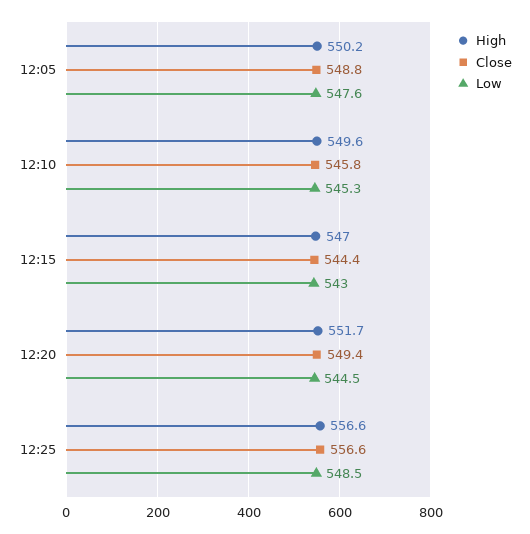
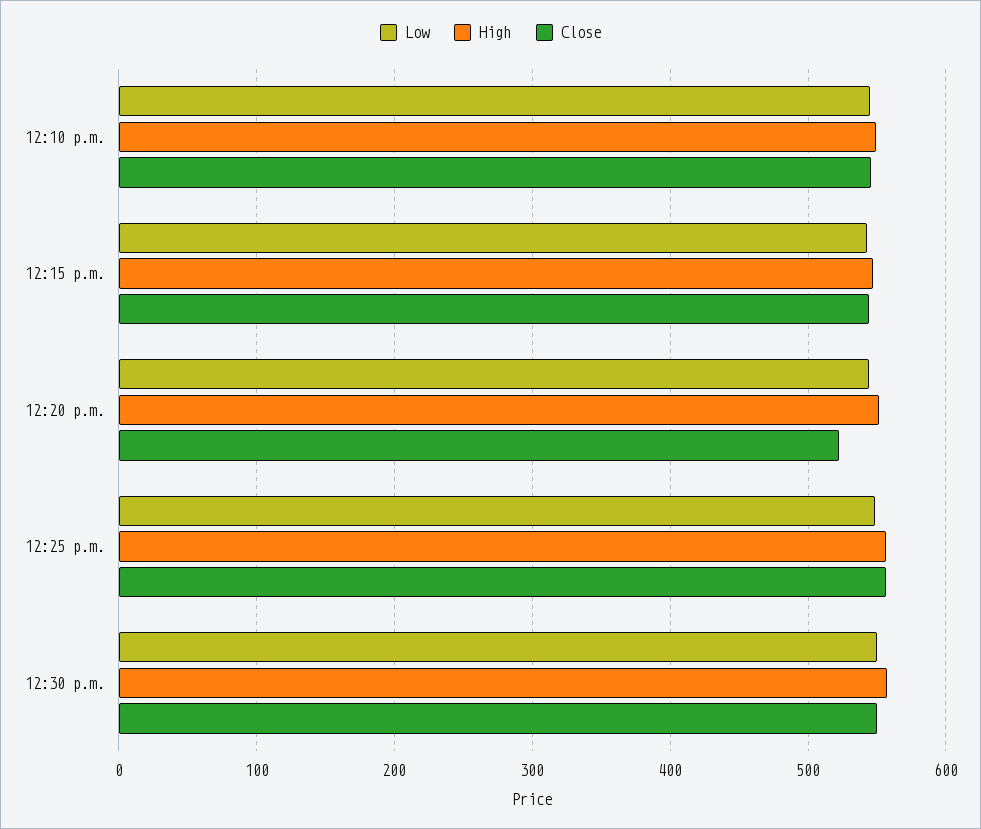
High, 12:05: 550.2 -> none
Close, 12:05: 548.8 -> none
Low, 12:05: 547.6 -> none
Close, 12:20: 549.4 -> 520
Low, 12:30 p.m.: none -> 550
High, 12:30 p.m.: none -> 560
Close, 12:30 p.m.: none -> 550

